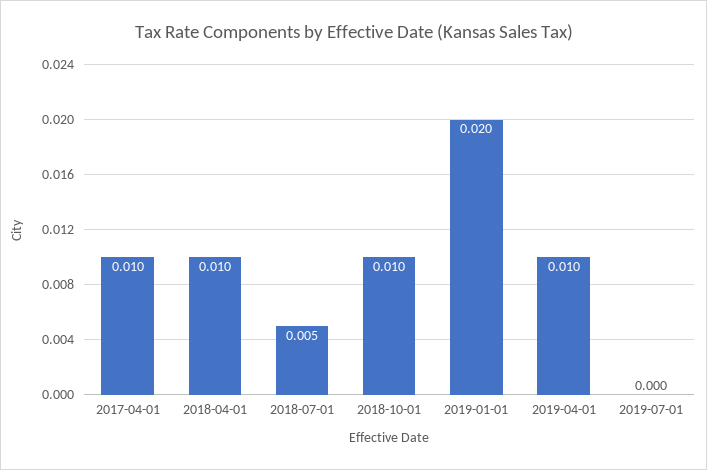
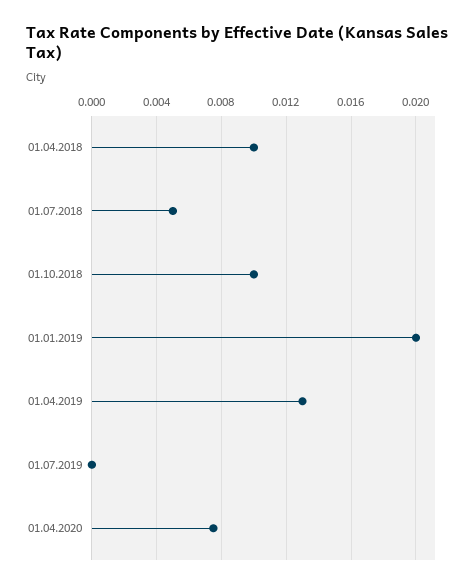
2017-04-01: 0.01 -> none
2019-04-01: 0.01 -> 0.013
01.04.2020: none -> 0.0075

